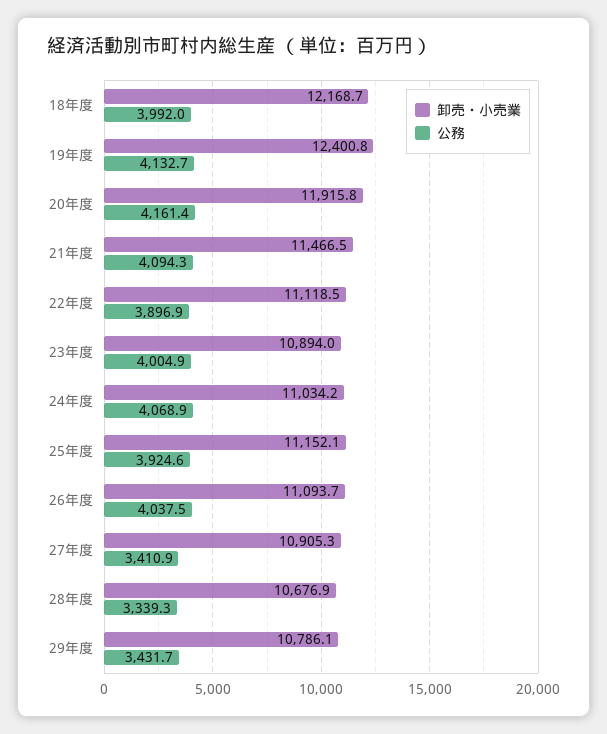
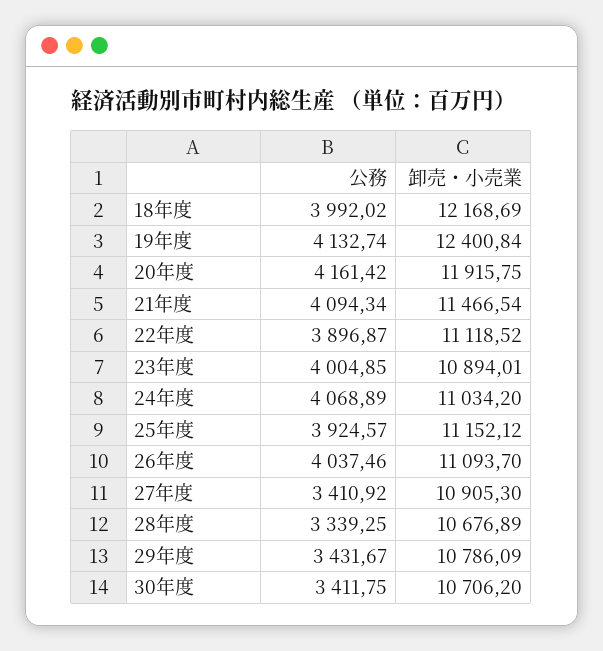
公務, 30年度: none -> 3411.75
卸売・小売業, 30年度: none -> 10706.2

